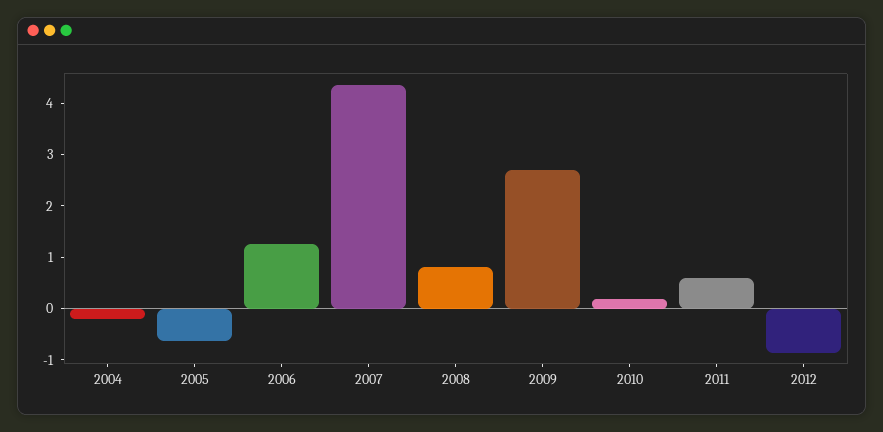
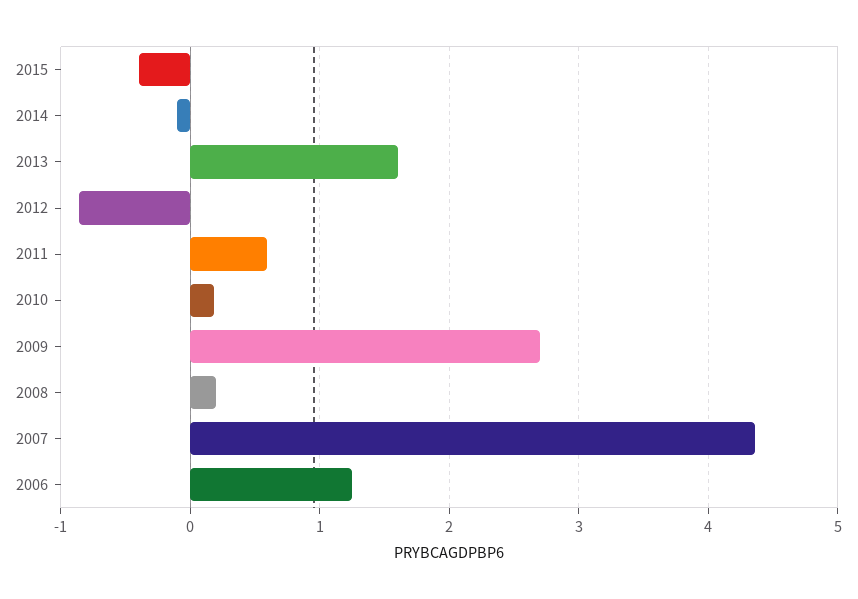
2004: -0.2 -> none
2005: -0.6 -> none
2008: 0.8 -> 0.2
2015: none -> -0.4
2014: none -> -0.1
2013: none -> 1.6

